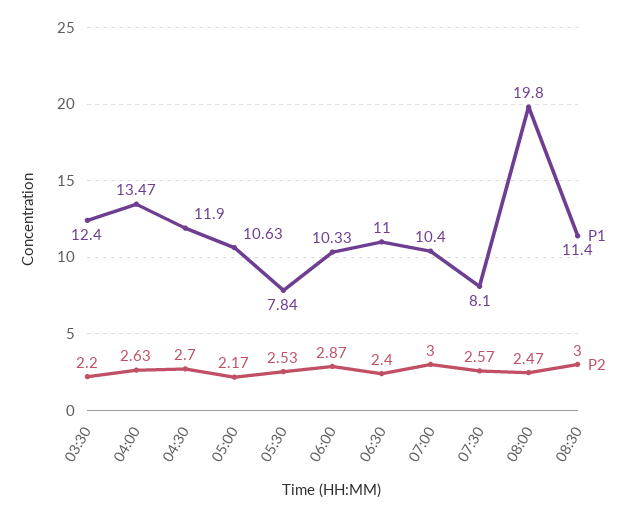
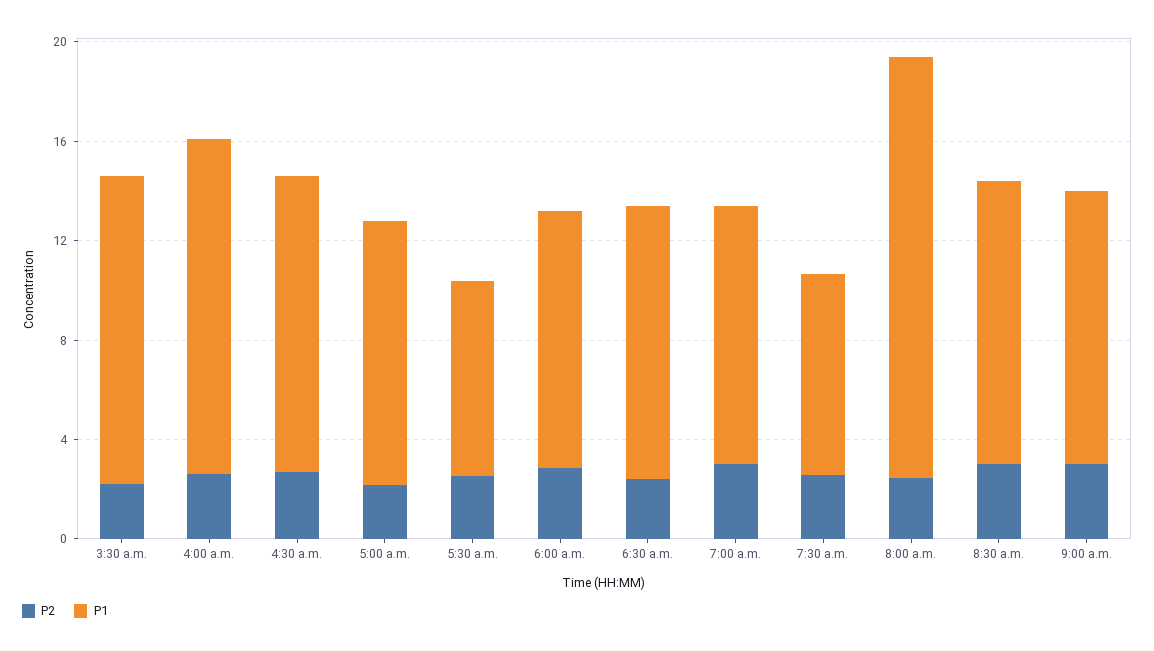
P1, 08:00: 19.8 -> 17
P2, 9:00 a.m.: none -> 3
P1, 9:00 a.m.: none -> 11

